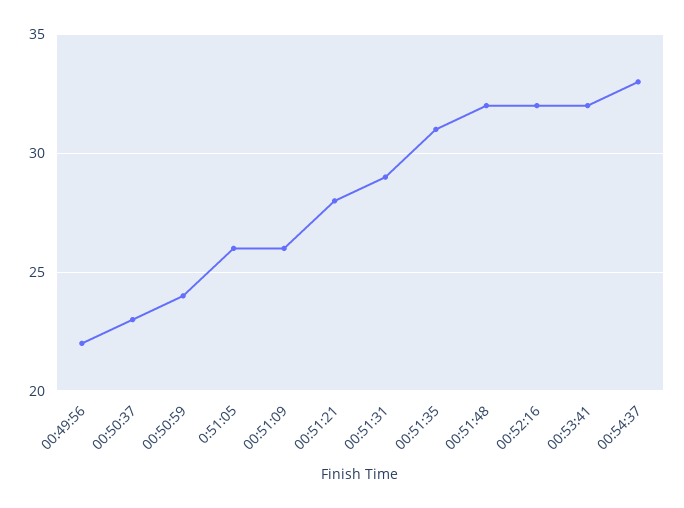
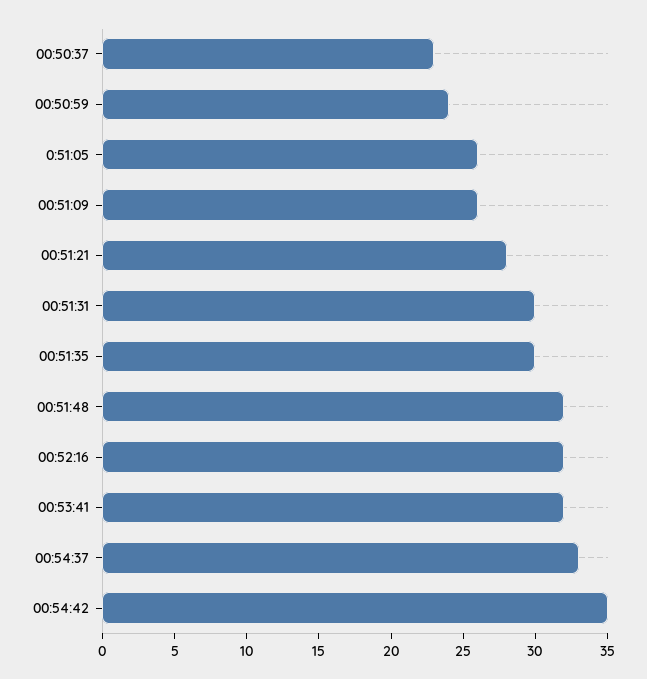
00:49:56: 22 -> none
00:51:31: 29 -> 30
00:51:35: 31 -> 30
00:54:42: none -> 35

